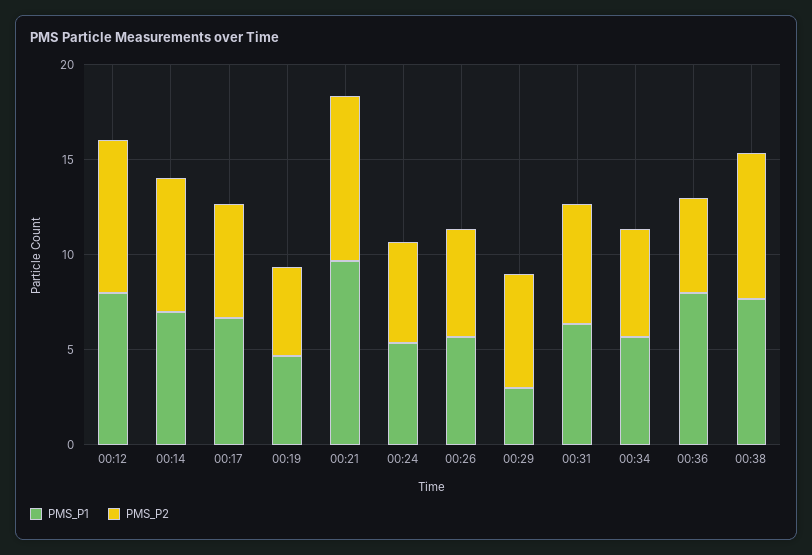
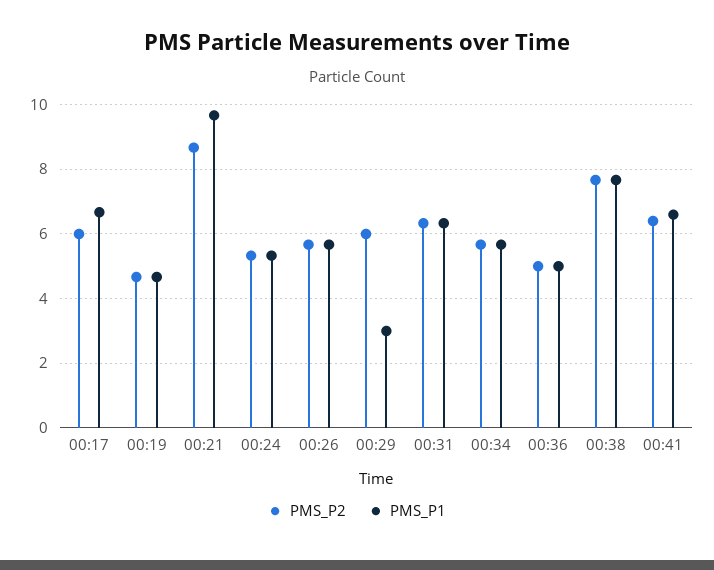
PMS_P1, 00:12: 8 -> none
PMS_P2, 00:12: 8 -> none
PMS_P1, 00:14: 7 -> none
PMS_P2, 00:14: 7 -> none
PMS_P1, 00:36: 8 -> 5
PMS_P2, 00:41: none -> 6.4
PMS_P1, 00:41: none -> 6.6

